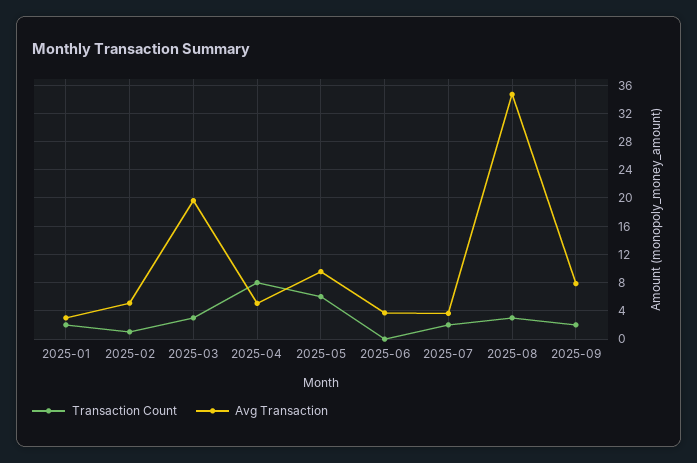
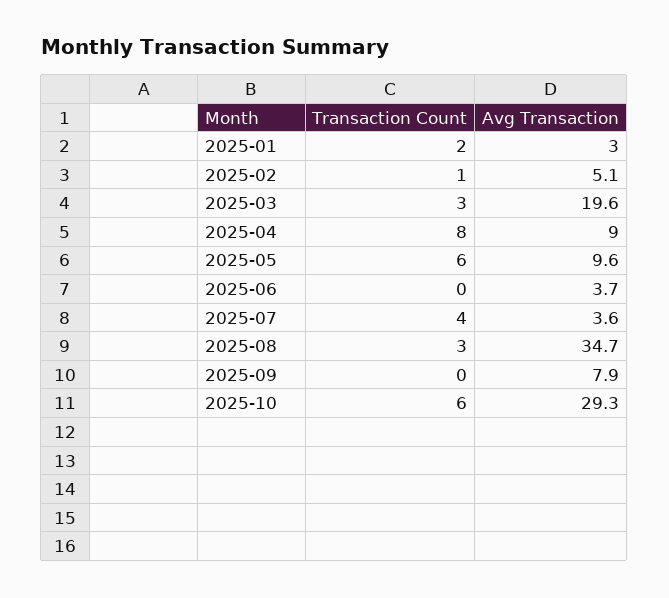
Avg Transaction, 2025-04: 5 -> 9
Transaction Count, 2025-07: 2 -> 4
Transaction Count, 2025-09: 2 -> 0
Transaction Count, 2025-10: none -> 6
Avg Transaction, 2025-10: none -> 29.3

